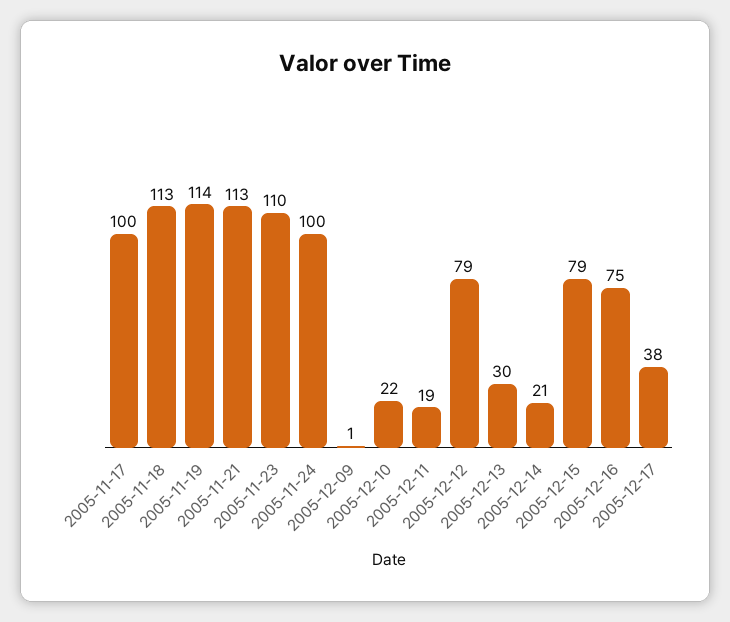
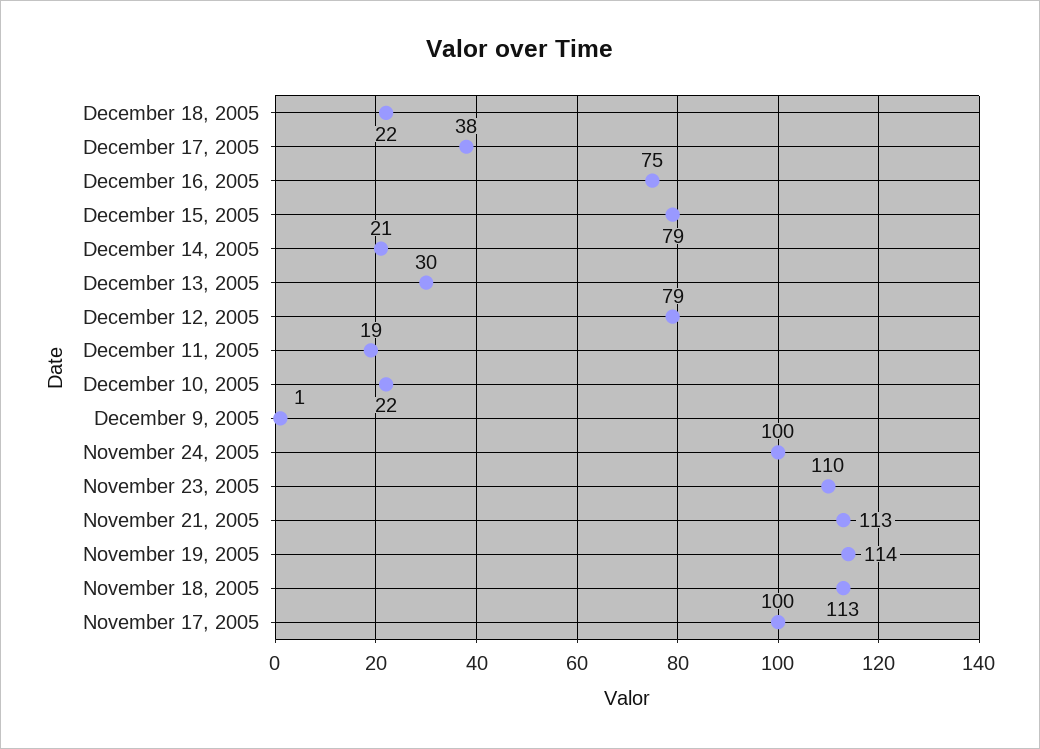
December 18, 2005: none -> 22

